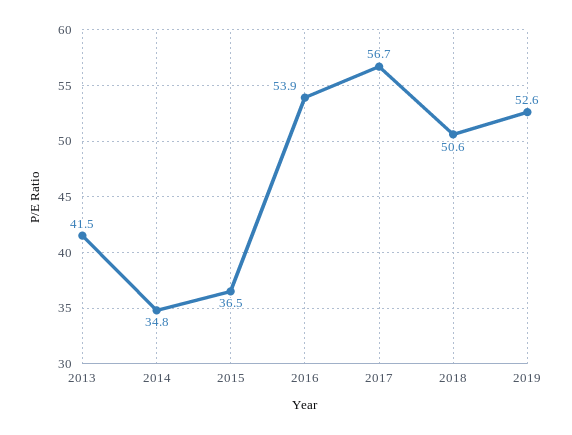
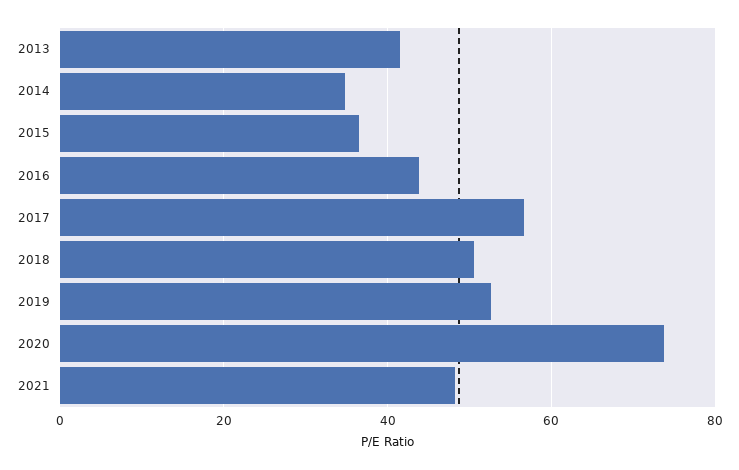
2016: 53.9 -> 44
2020: none -> 74
2021: none -> 48

